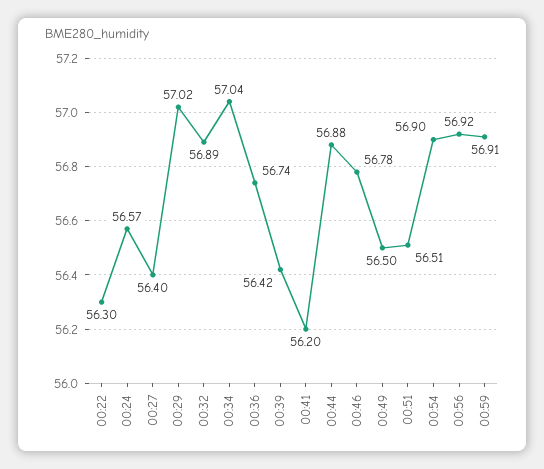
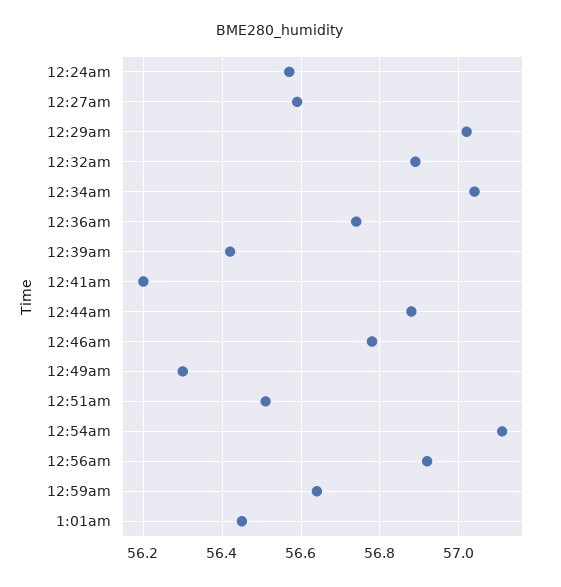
00:22: 56.3 -> none
00:27: 56.4 -> 56.6
00:49: 56.5 -> 56.3
00:54: 56.9 -> 57.1
00:59: 56.91 -> 56.65
1:01am: none -> 56.45

